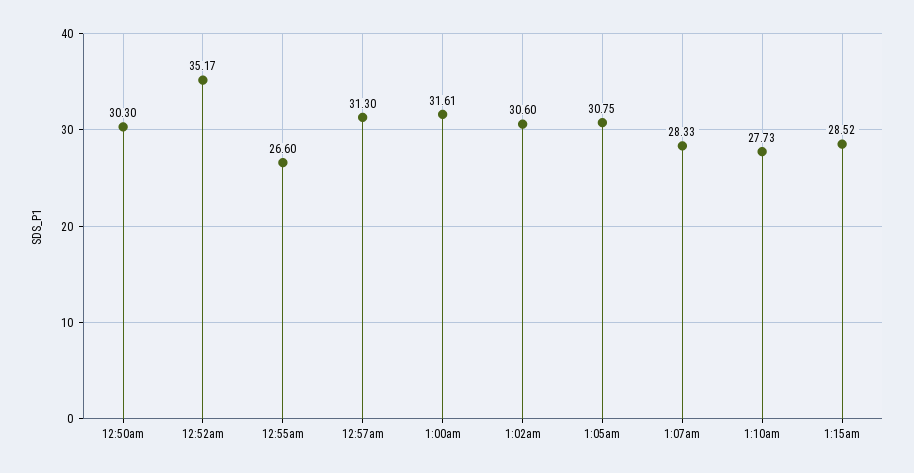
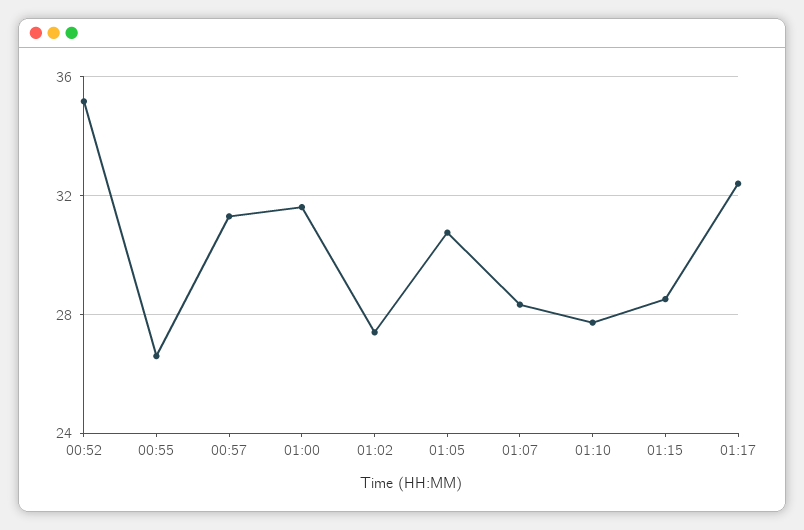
12:50am: 30.3 -> none
1:02am: 30.6 -> 27.5
01:17: none -> 32.5

